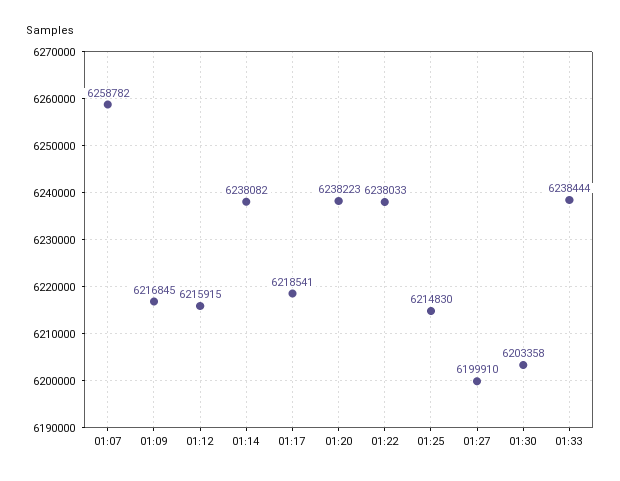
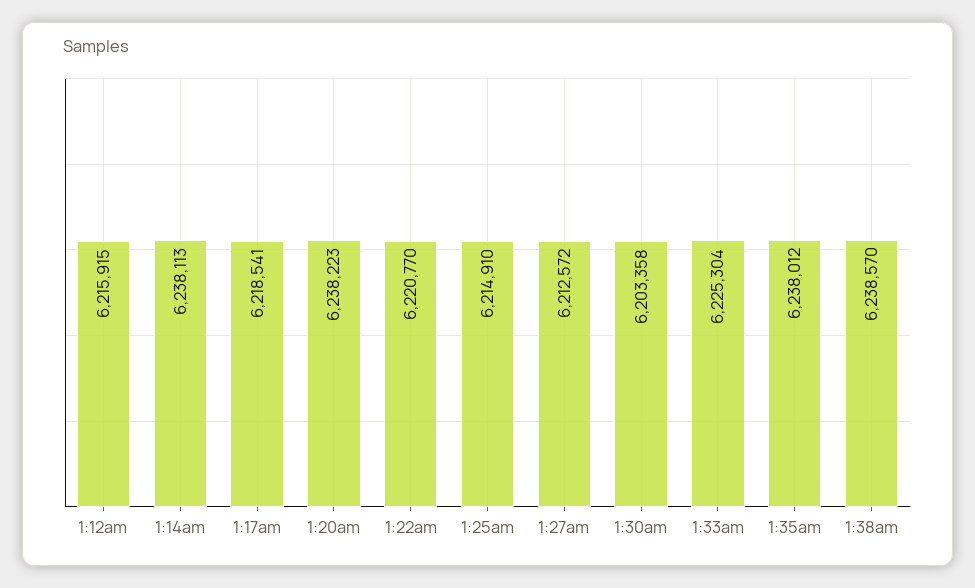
01:07: 6258782 -> none
01:09: 6216845 -> none
01:14: 6238082 -> 6238113
01:22: 6238033 -> 6220770
01:25: 6214830 -> 6214910
01:27: 6199910 -> 6212572
01:33: 6238444 -> 6225304
1:35am: none -> 6238012
1:38am: none -> 6238570

